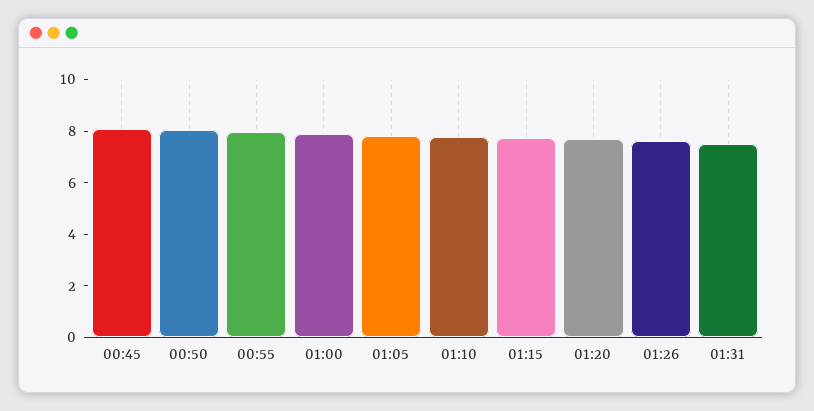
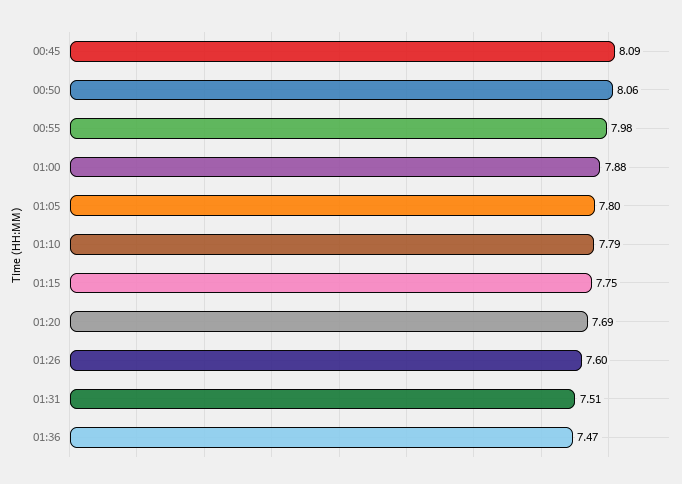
01:36: none -> 7.47

